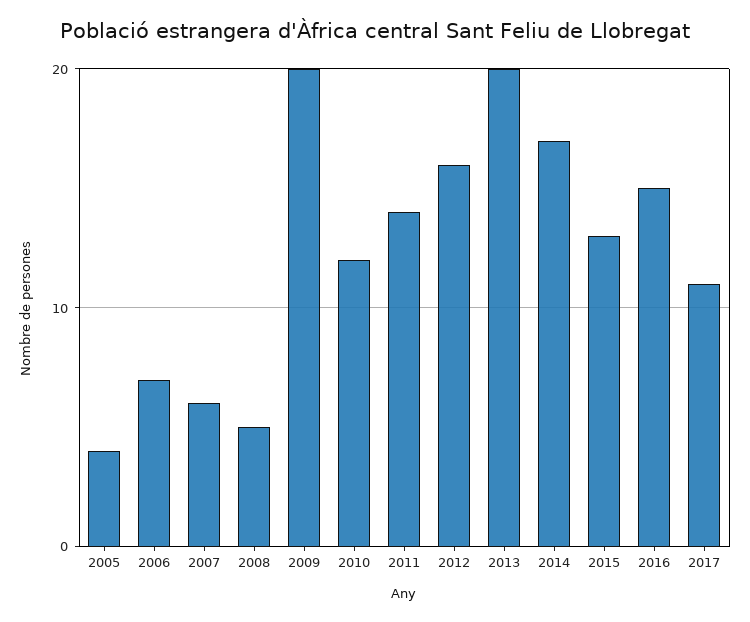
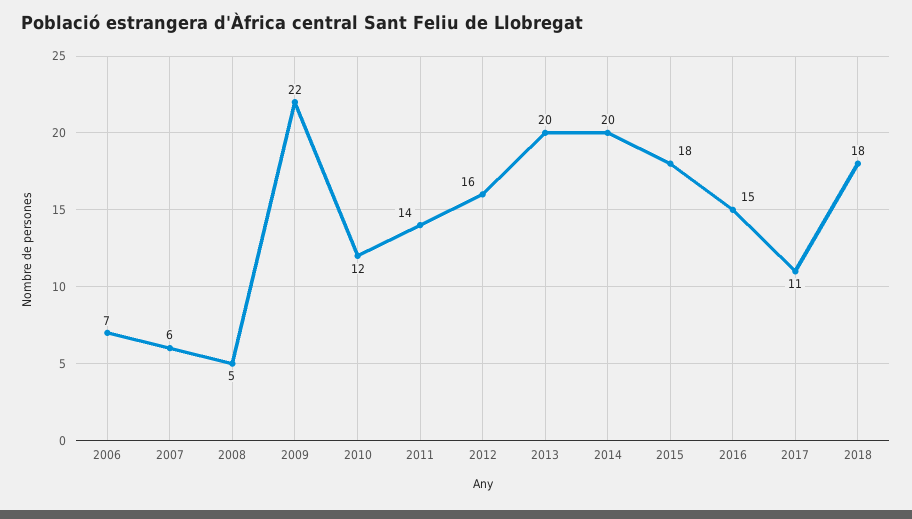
2005: 4 -> none
2009: 20 -> 22
2014: 17 -> 20
2015: 13 -> 18
2018: none -> 18

